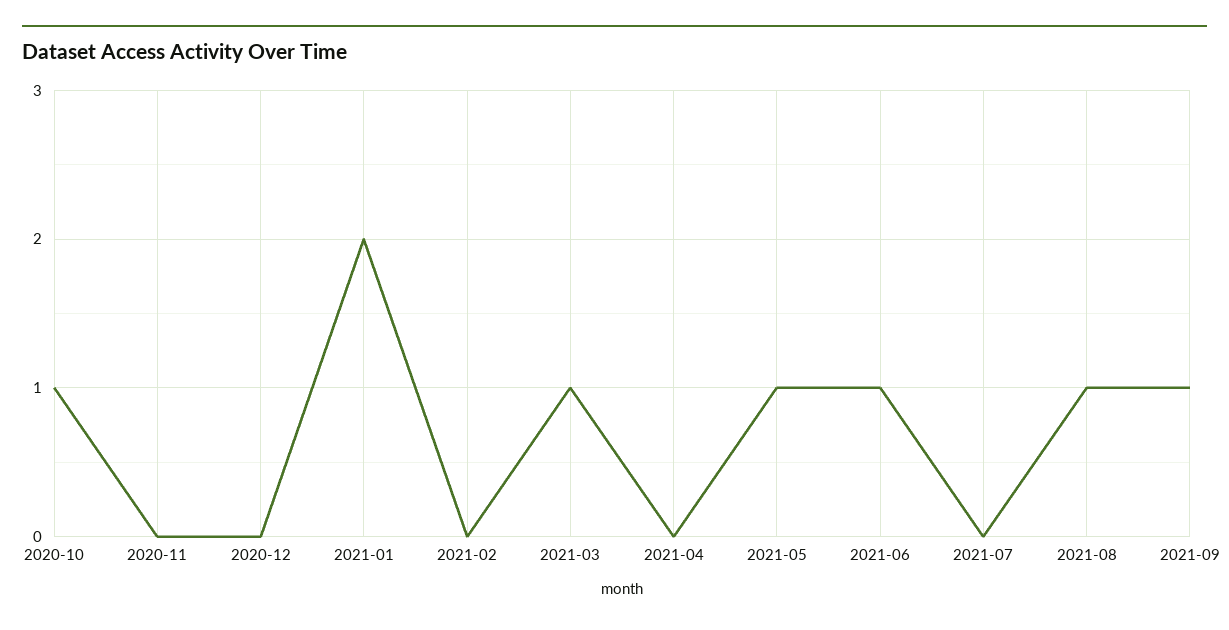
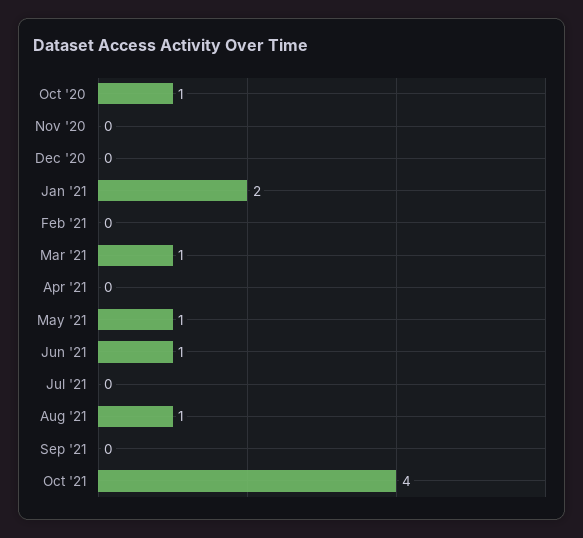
2021-09: 1 -> 0
Oct '21: none -> 4

